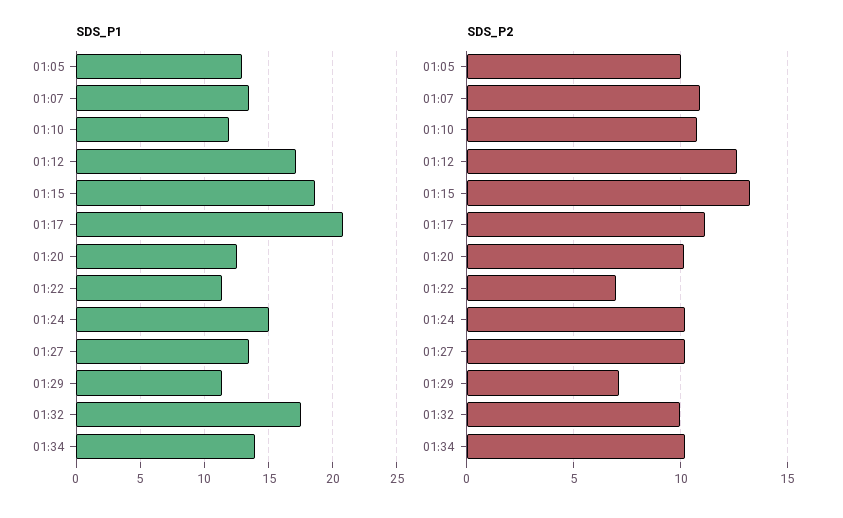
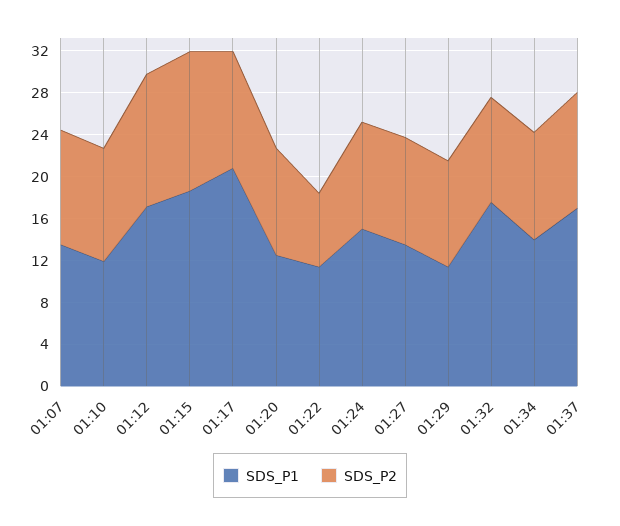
SDS_P1, 01:05: 13 -> none
SDS_P2, 01:05: 10 -> none
SDS_P2, 01:29: 7 -> 10
SDS_P1, 01:37: none -> 17
SDS_P2, 01:37: none -> 11

